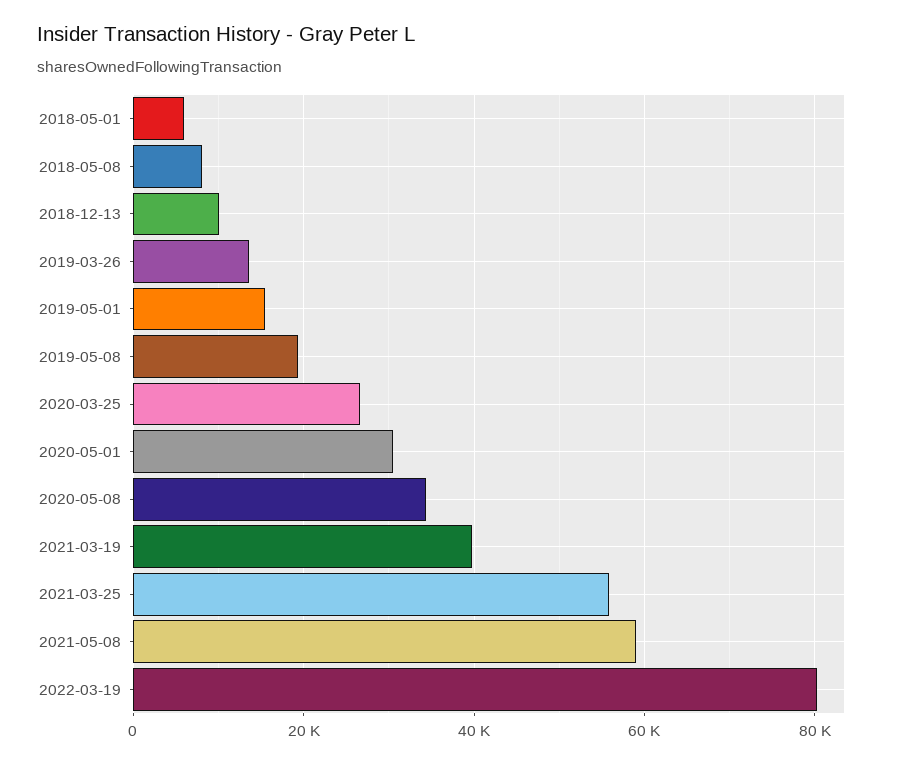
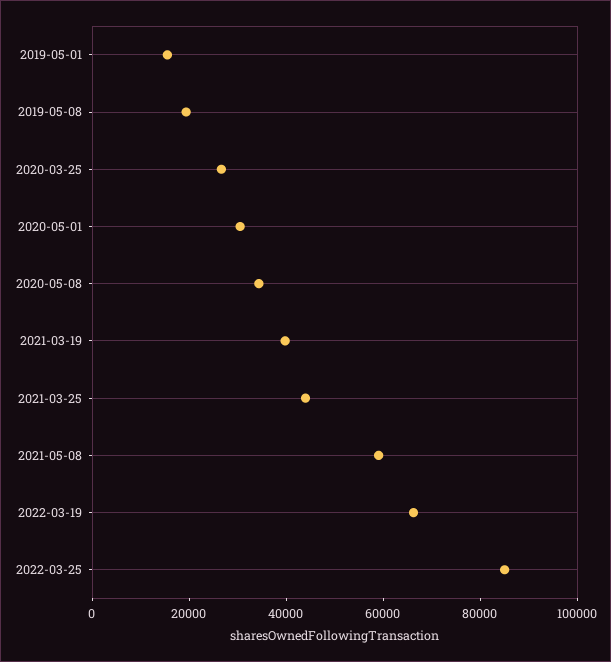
2018-05-01: 6000 -> none
2018-05-08: 8000 -> none
2018-12-13: 10000 -> none
2019-03-26: 14000 -> none
2021-03-25: 56000 -> 45000
2022-03-19: 80000 -> 65000
2022-03-25: none -> 85000

